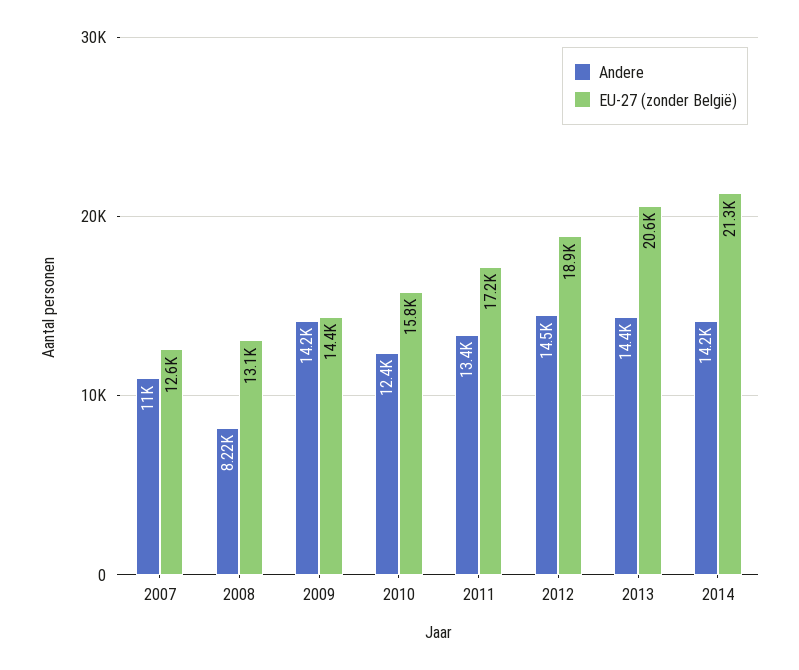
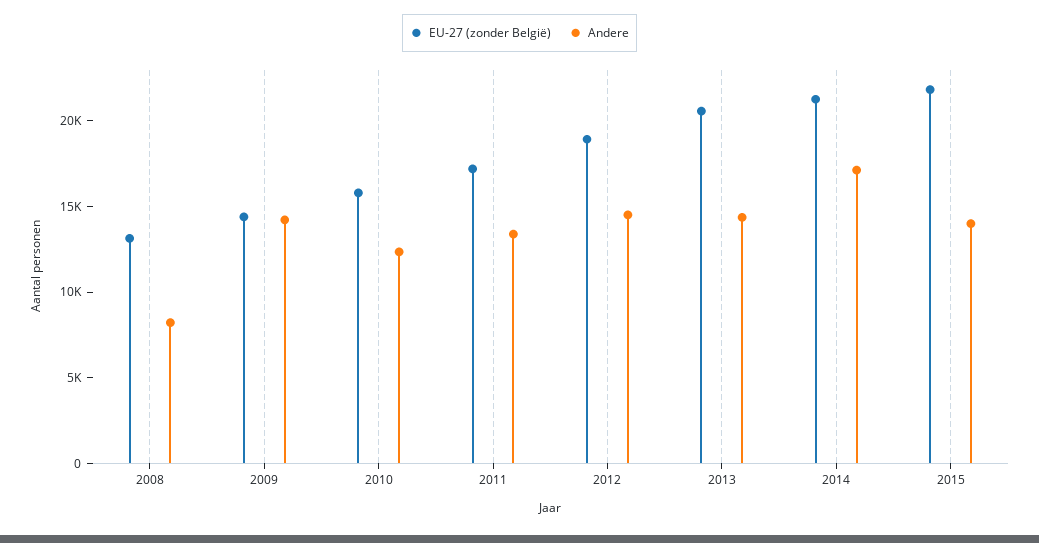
Andere, 2007: 11000 -> none
EU-27 (zonder België), 2007: 12600 -> none
Andere, 2014: 14200 -> 17000
EU-27 (zonder België), 2015: none -> 22000
Andere, 2015: none -> 14000

